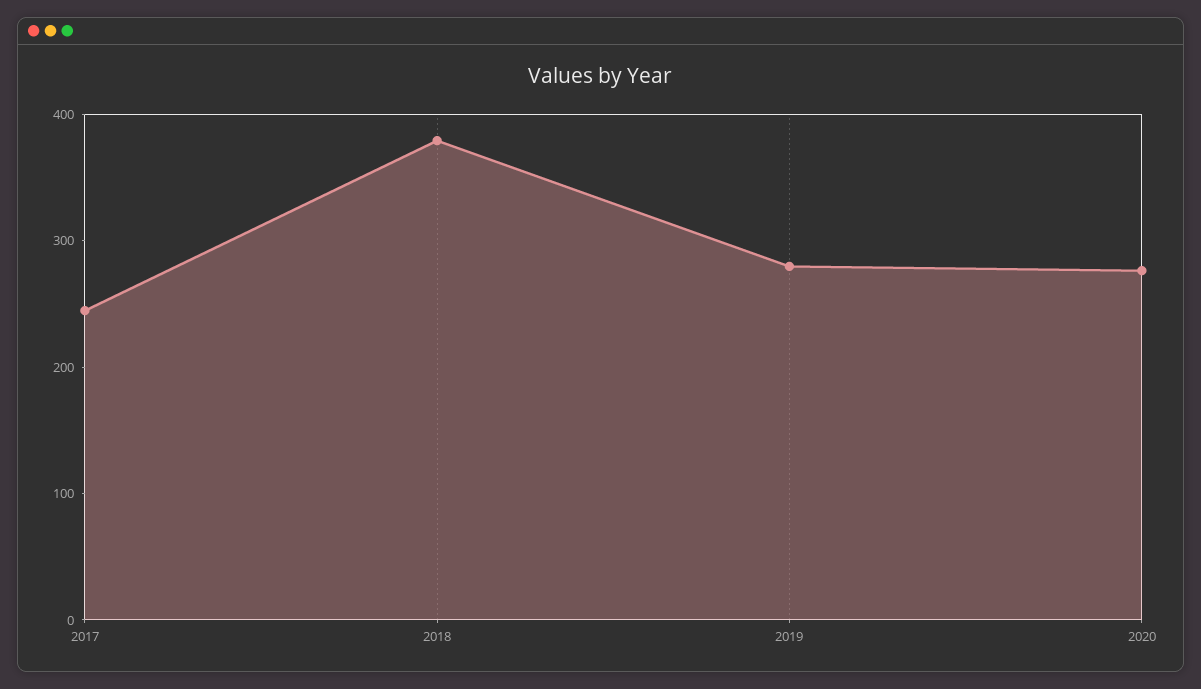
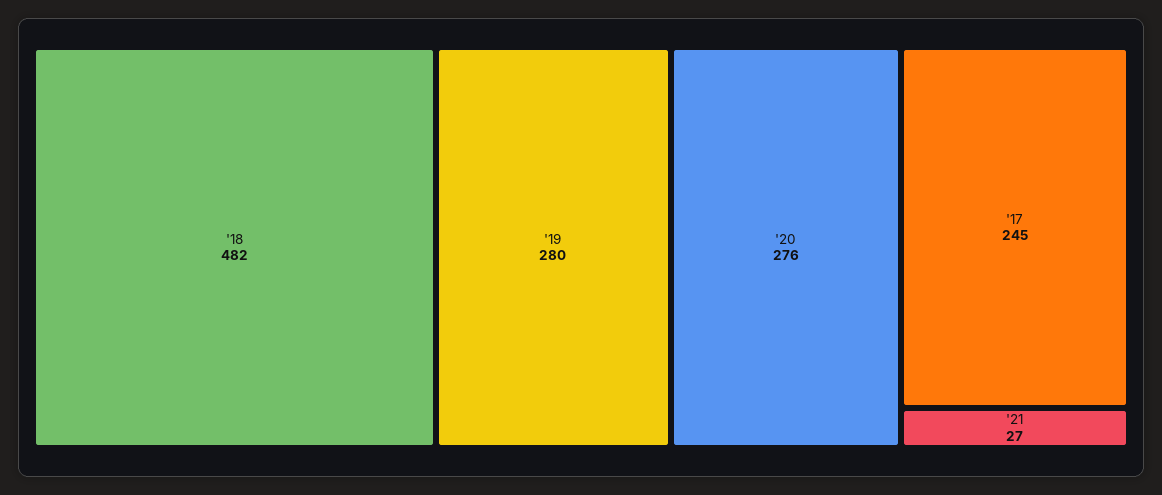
2018: 380 -> 482
'21: none -> 27

